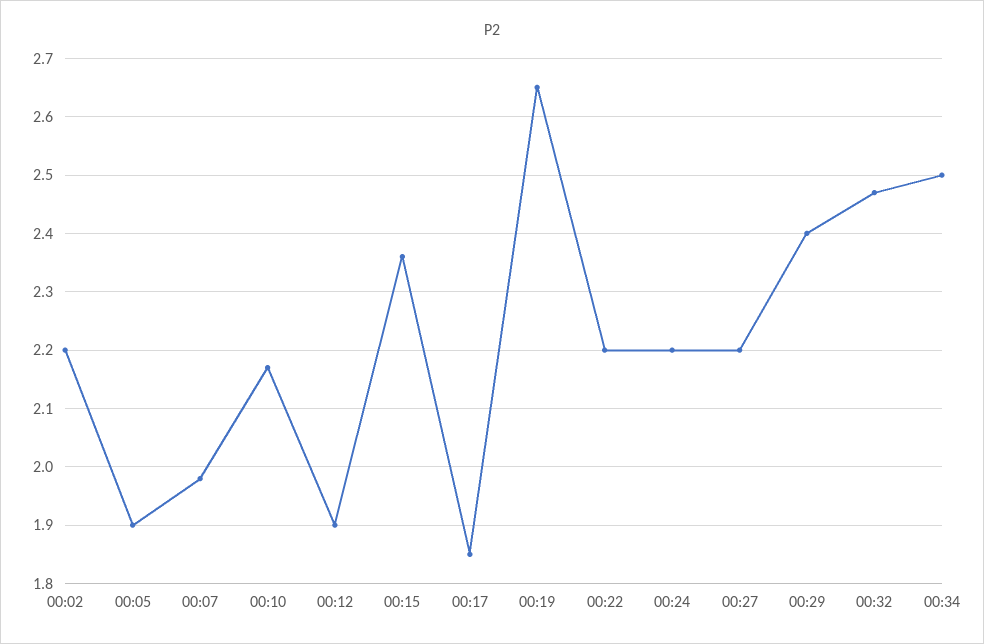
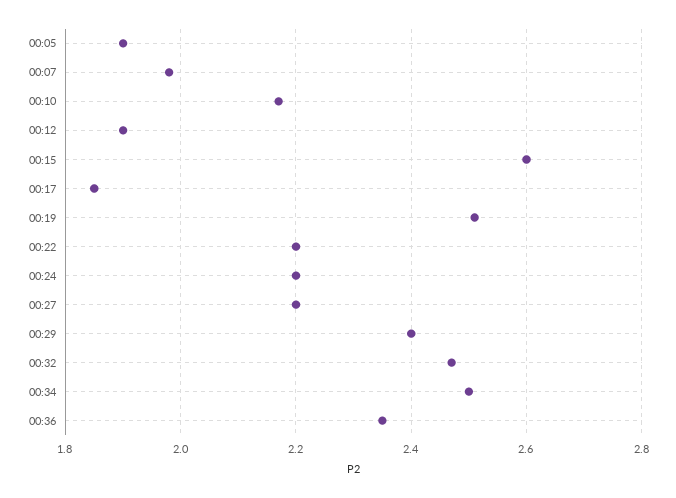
00:02: 2.2 -> none
00:15: 2.35 -> 2.6
00:19: 2.65 -> 2.5
00:36: none -> 2.35

